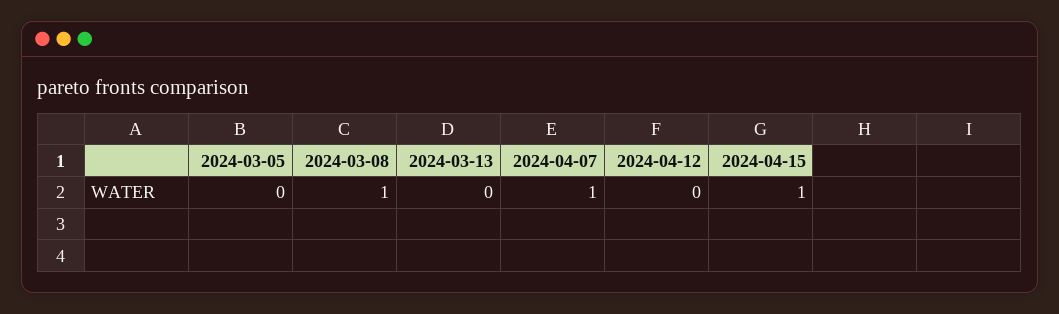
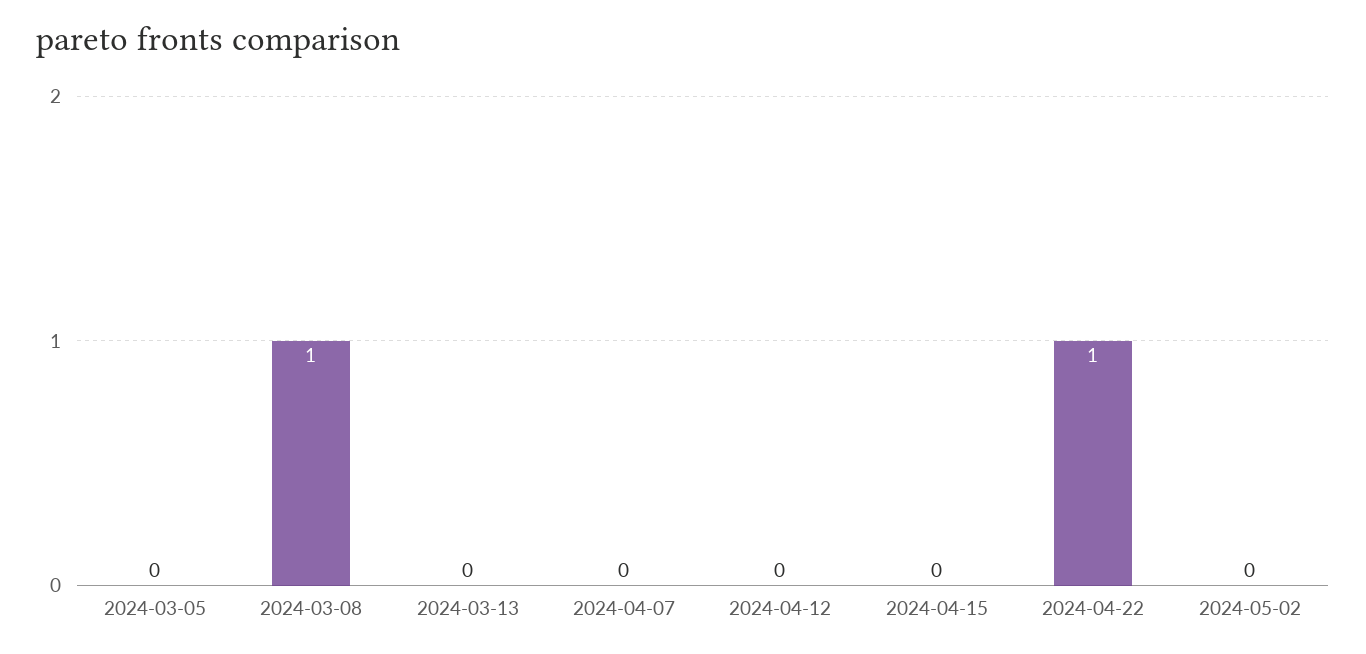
2024-04-07: 1 -> 0
2024-04-15: 1 -> 0
2024-04-22: none -> 1
2024-05-02: none -> 0

